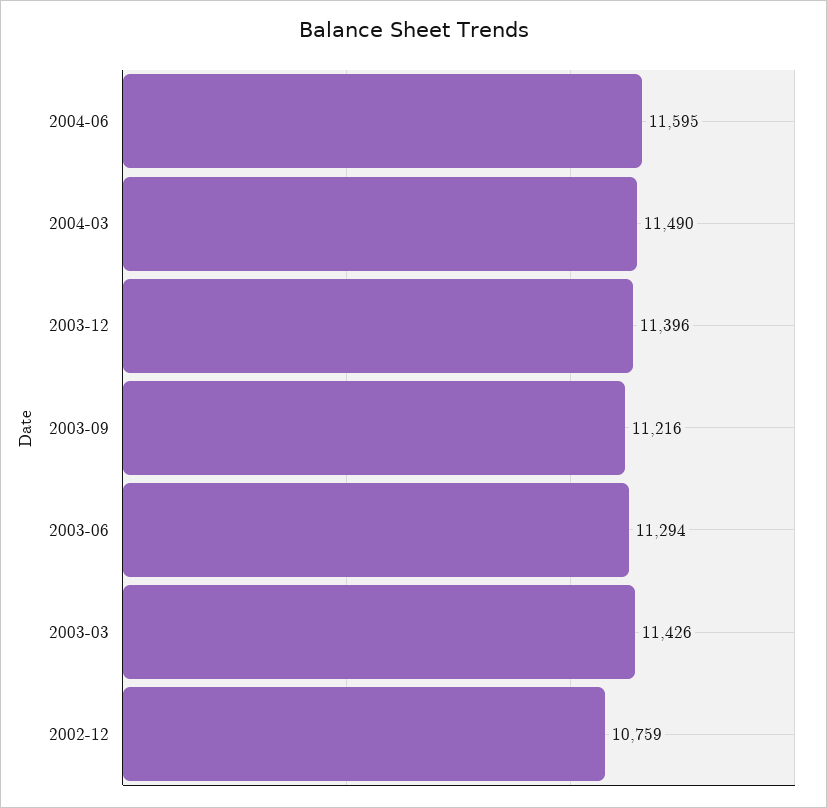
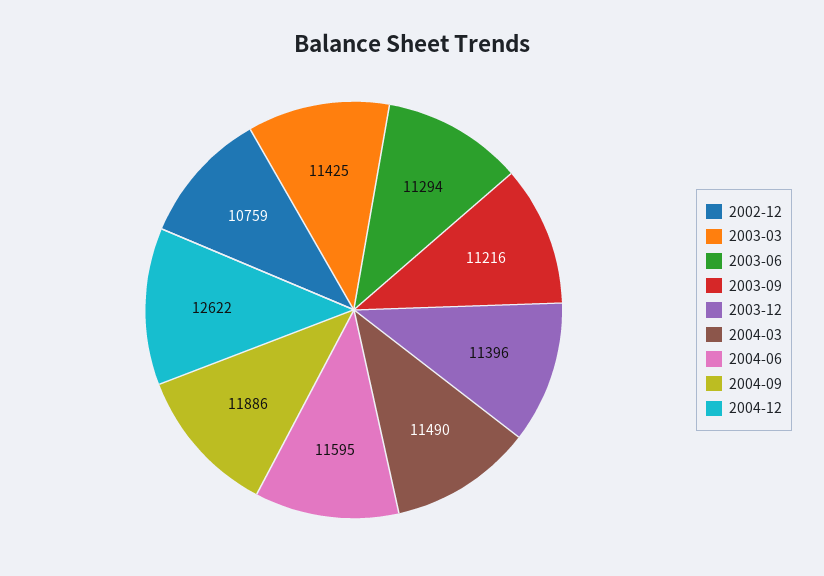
2003-03: 11426 -> 11425
2004-09: none -> 11886
2004-12: none -> 12622

